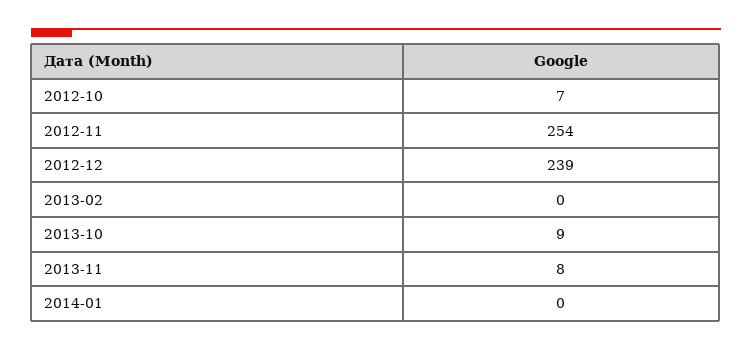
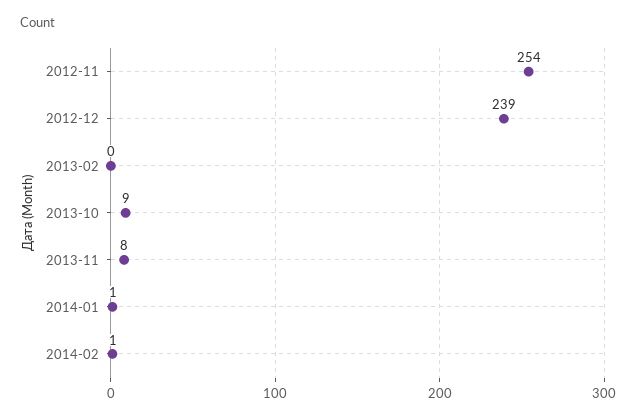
2012-10: 7 -> none
2014-01: 0 -> 1
2014-02: none -> 1

